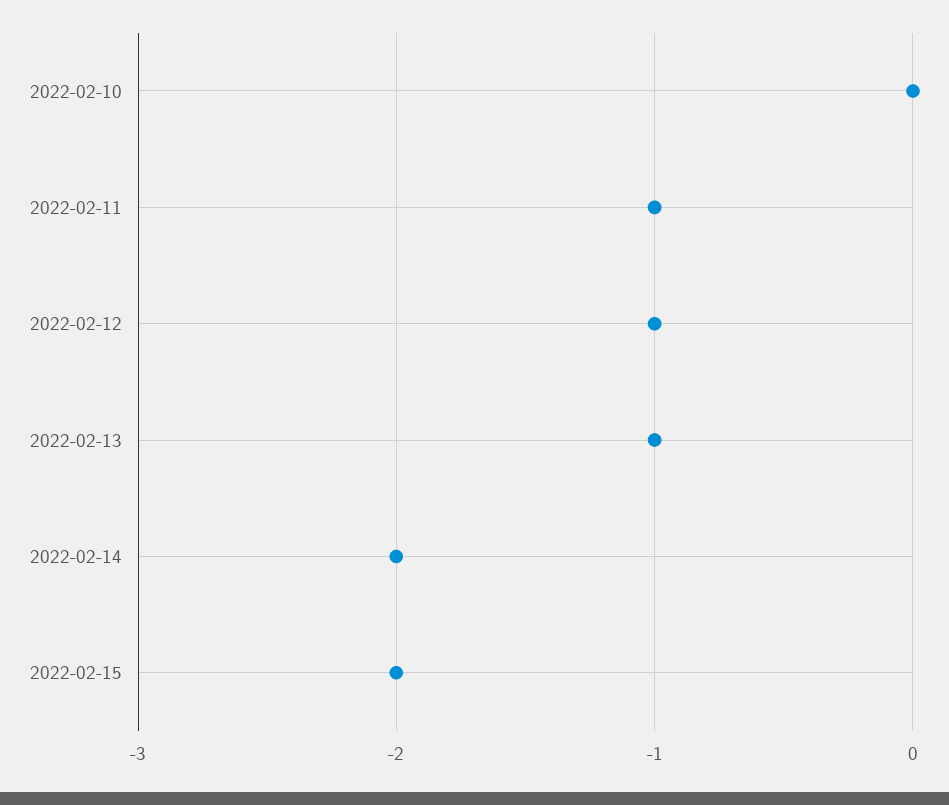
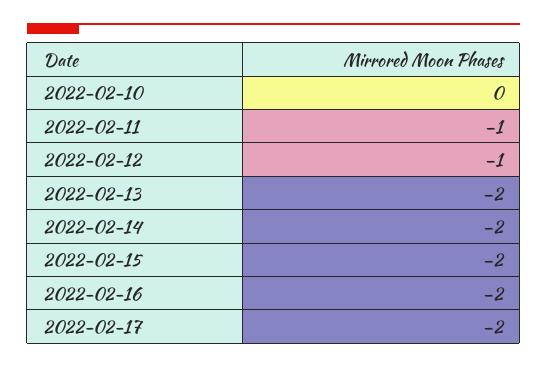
2022-02-13: -1 -> -2
2022-02-16: none -> -2
2022-02-17: none -> -2

